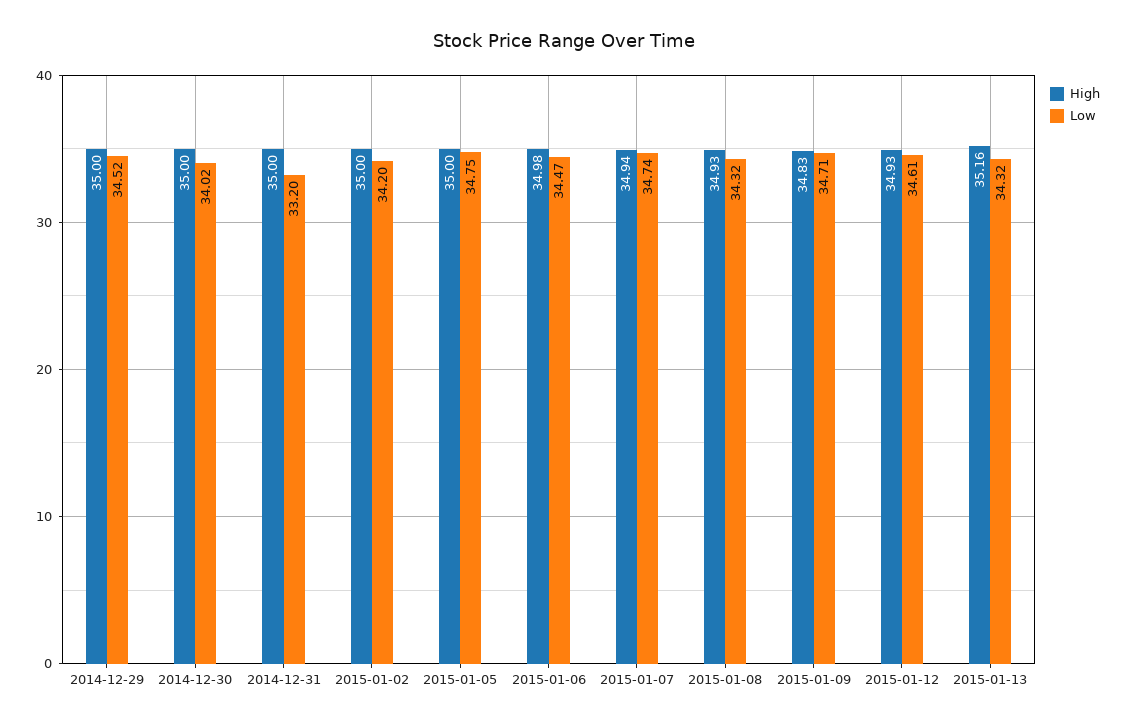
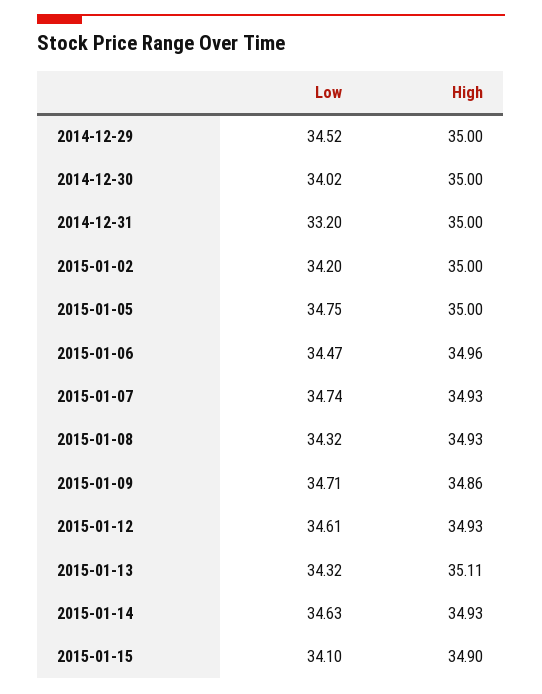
High, 2015-01-06: 34.98 -> 34.96
High, 2015-01-07: 34.94 -> 34.93
High, 2015-01-09: 34.83 -> 34.86
High, 2015-01-13: 35.16 -> 35.11
Low, 2015-01-14: none -> 34.63
High, 2015-01-14: none -> 34.93
Low, 2015-01-15: none -> 34.1
High, 2015-01-15: none -> 34.9

